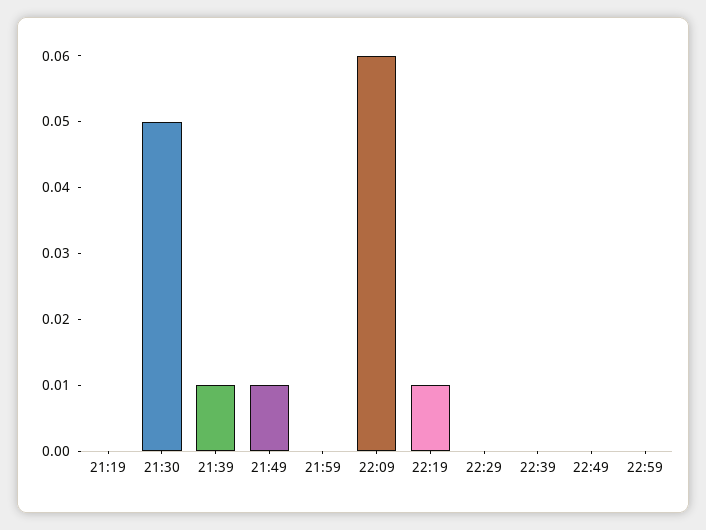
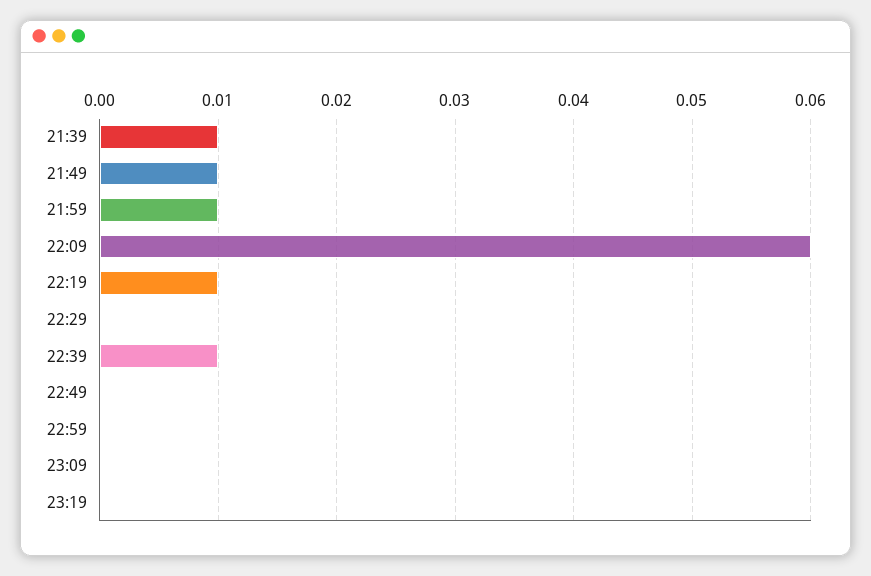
21:19: 0 -> none
21:30: 0.05 -> none
21:59: 0 -> 0.01
22:39: 0 -> 0.01
23:09: none -> 0
23:19: none -> 0

